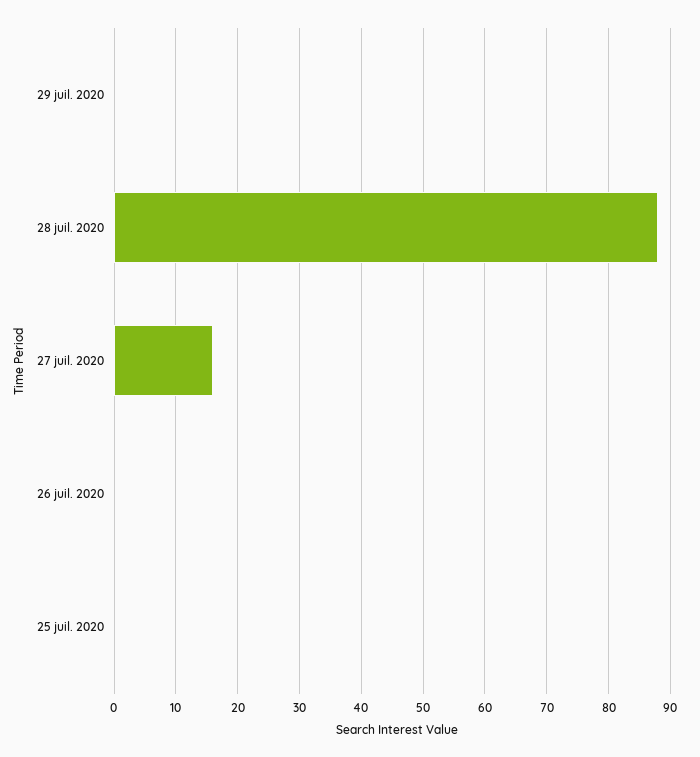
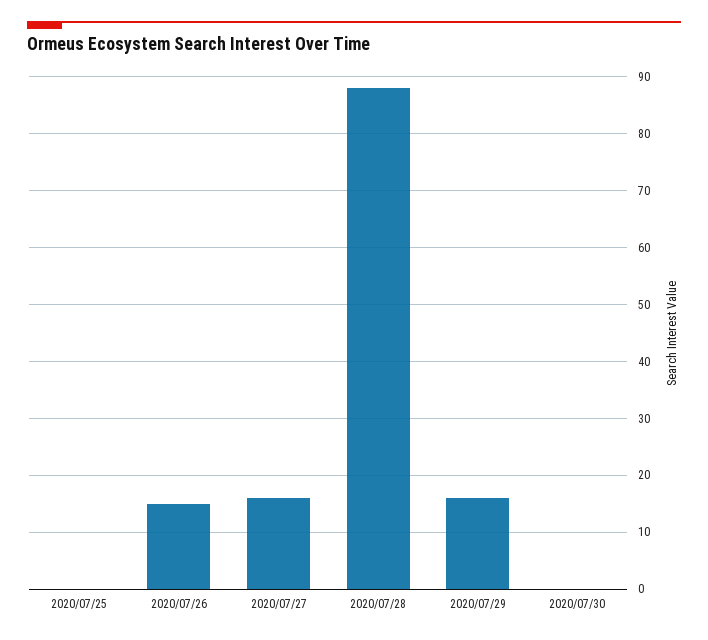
29 juil. 2020: 0 -> 15
26 juil. 2020: 0 -> 15
2020/07/30: none -> 0

